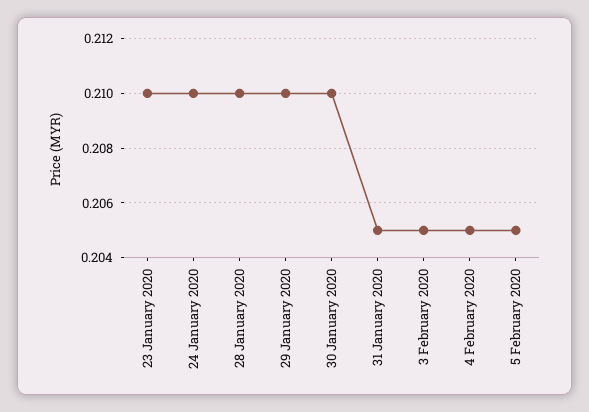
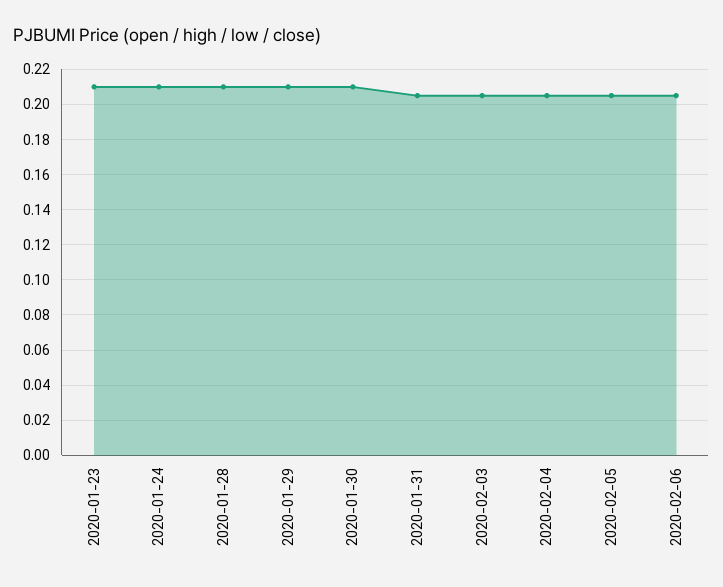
2020-02-06: none -> 0.205

